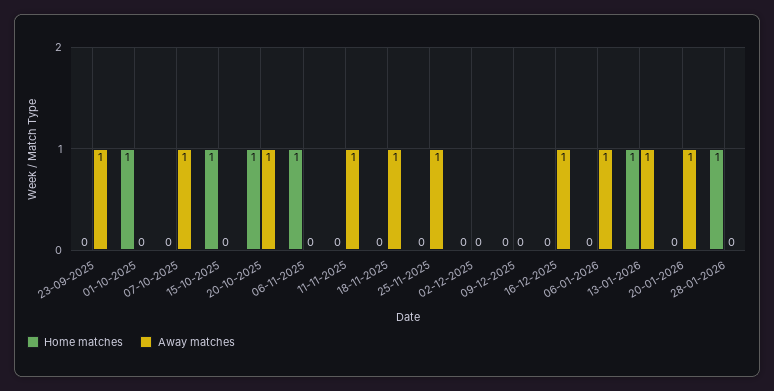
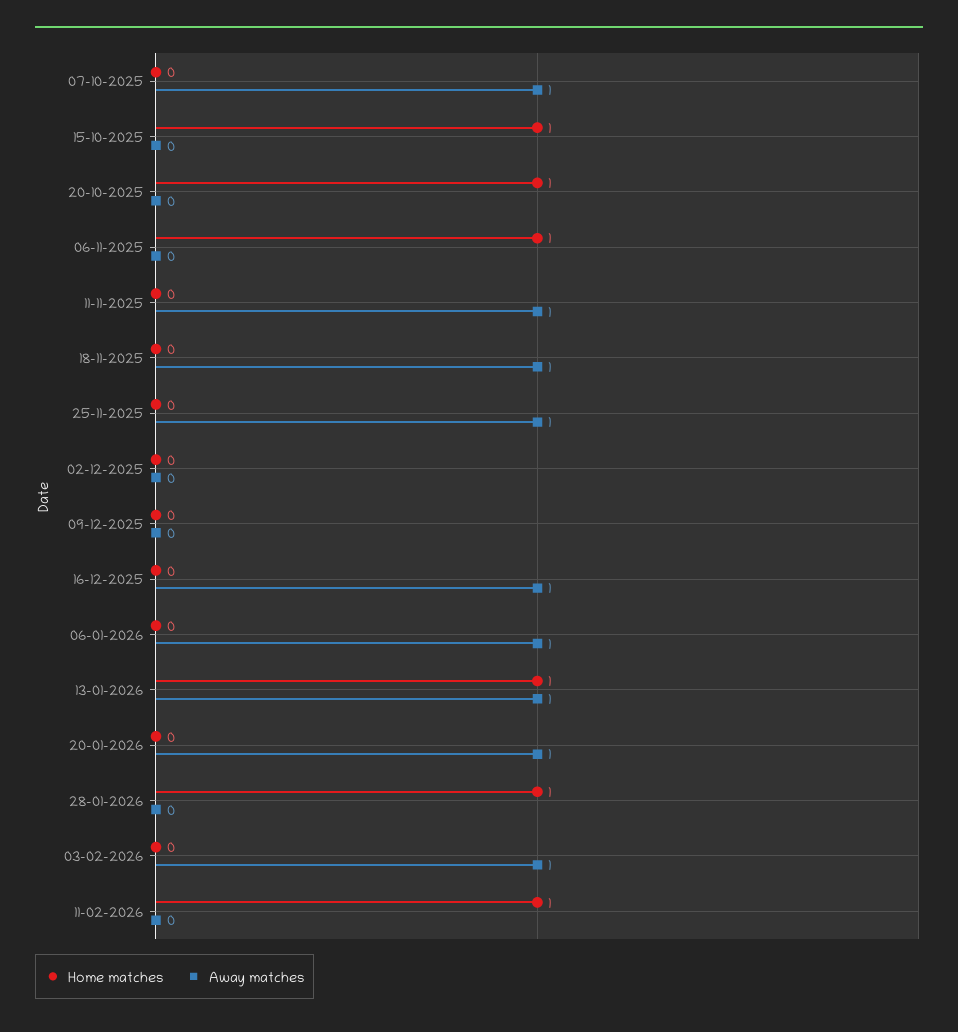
Home matches, 23-09-2025: 0 -> none
Away matches, 23-09-2025: 1 -> none
Home matches, 01-10-2025: 1 -> none
Away matches, 01-10-2025: 0 -> none
Away matches, 20-10-2025: 1 -> 0
Home matches, 03-02-2026: none -> 0
Away matches, 03-02-2026: none -> 1
Home matches, 11-02-2026: none -> 1
Away matches, 11-02-2026: none -> 0

